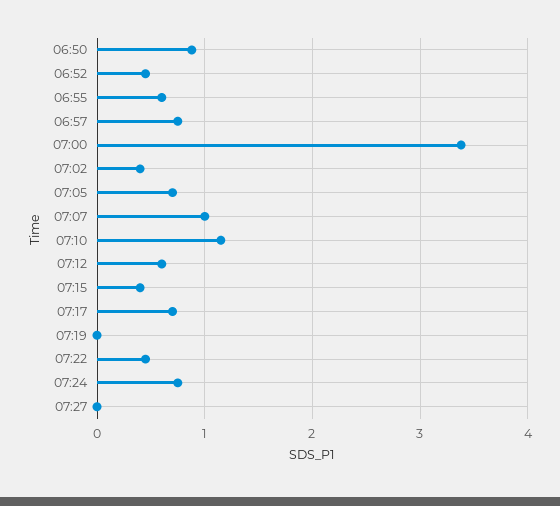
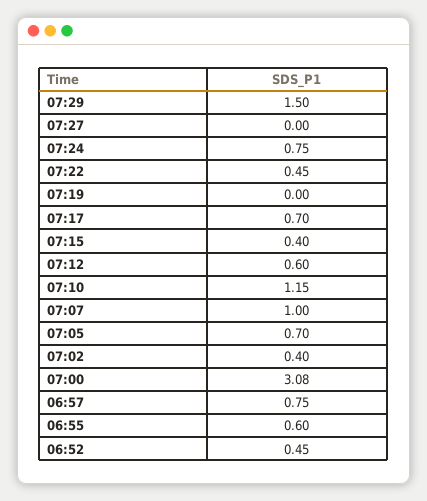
06:50: 0.9 -> none
07:00: 3.4 -> 3.08
07:29: none -> 1.5

